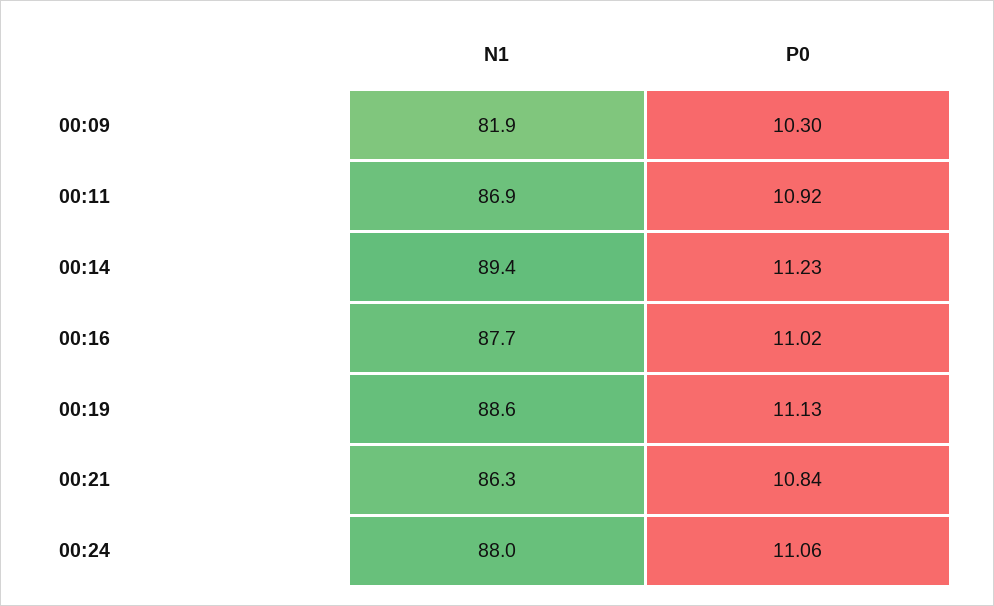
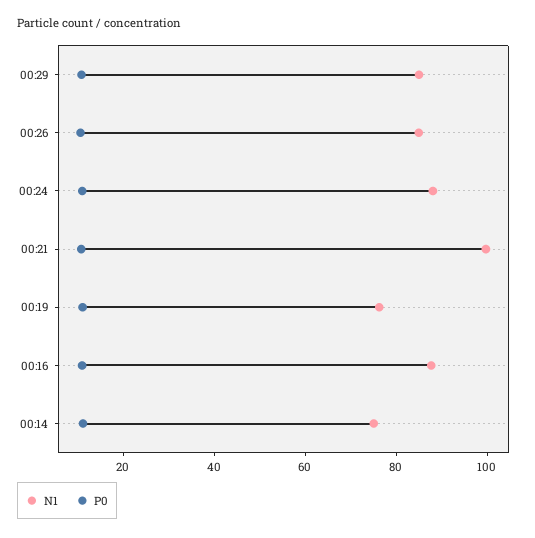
N1, 00:09: 81.9 -> none
P0, 00:09: 10.3 -> none
N1, 00:11: 86.9 -> none
P0, 00:11: 10.92 -> none
N1, 00:14: 89.4 -> 75
N1, 00:19: 88.6 -> 75
N1, 00:21: 86.3 -> 100
N1, 00:29: none -> 85
P0, 00:29: none -> 10
N1, 00:26: none -> 85
P0, 00:26: none -> 10

